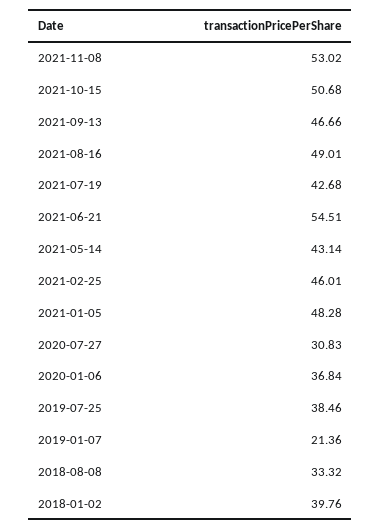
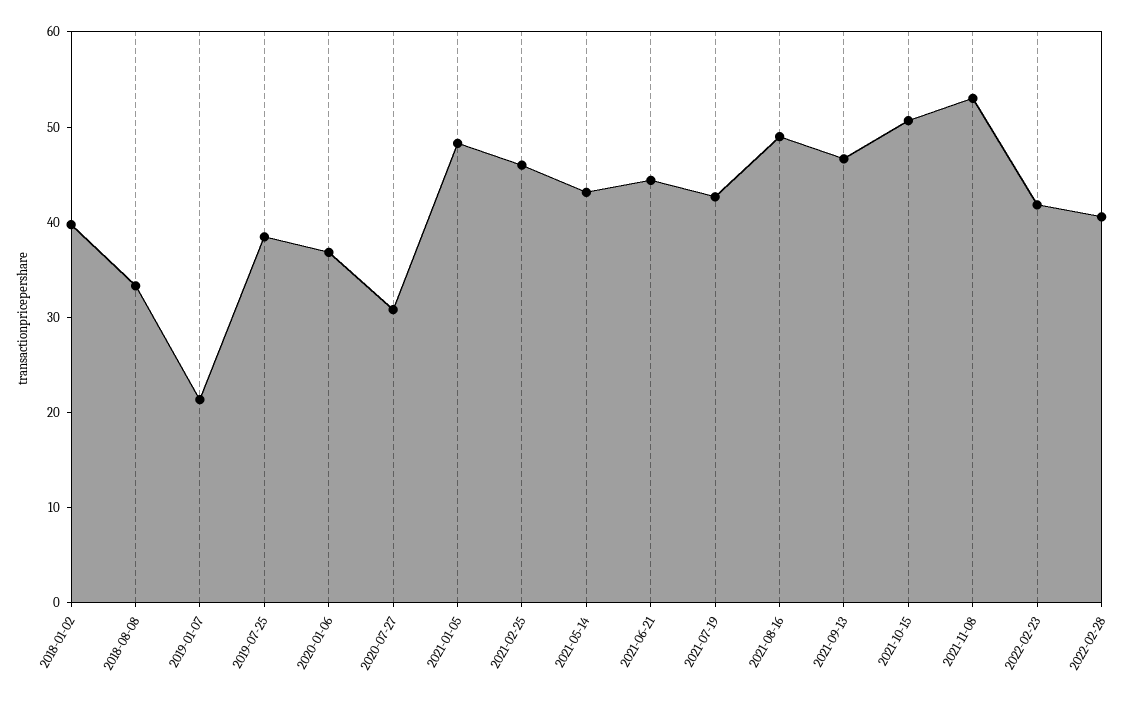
2021-06-21: 54.51 -> 44
2022-02-23: none -> 42
2022-02-28: none -> 40

